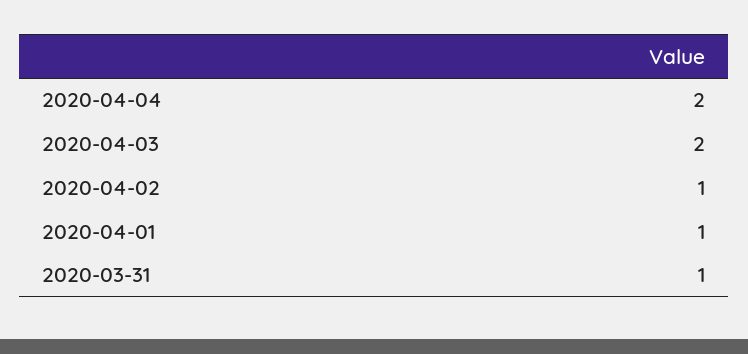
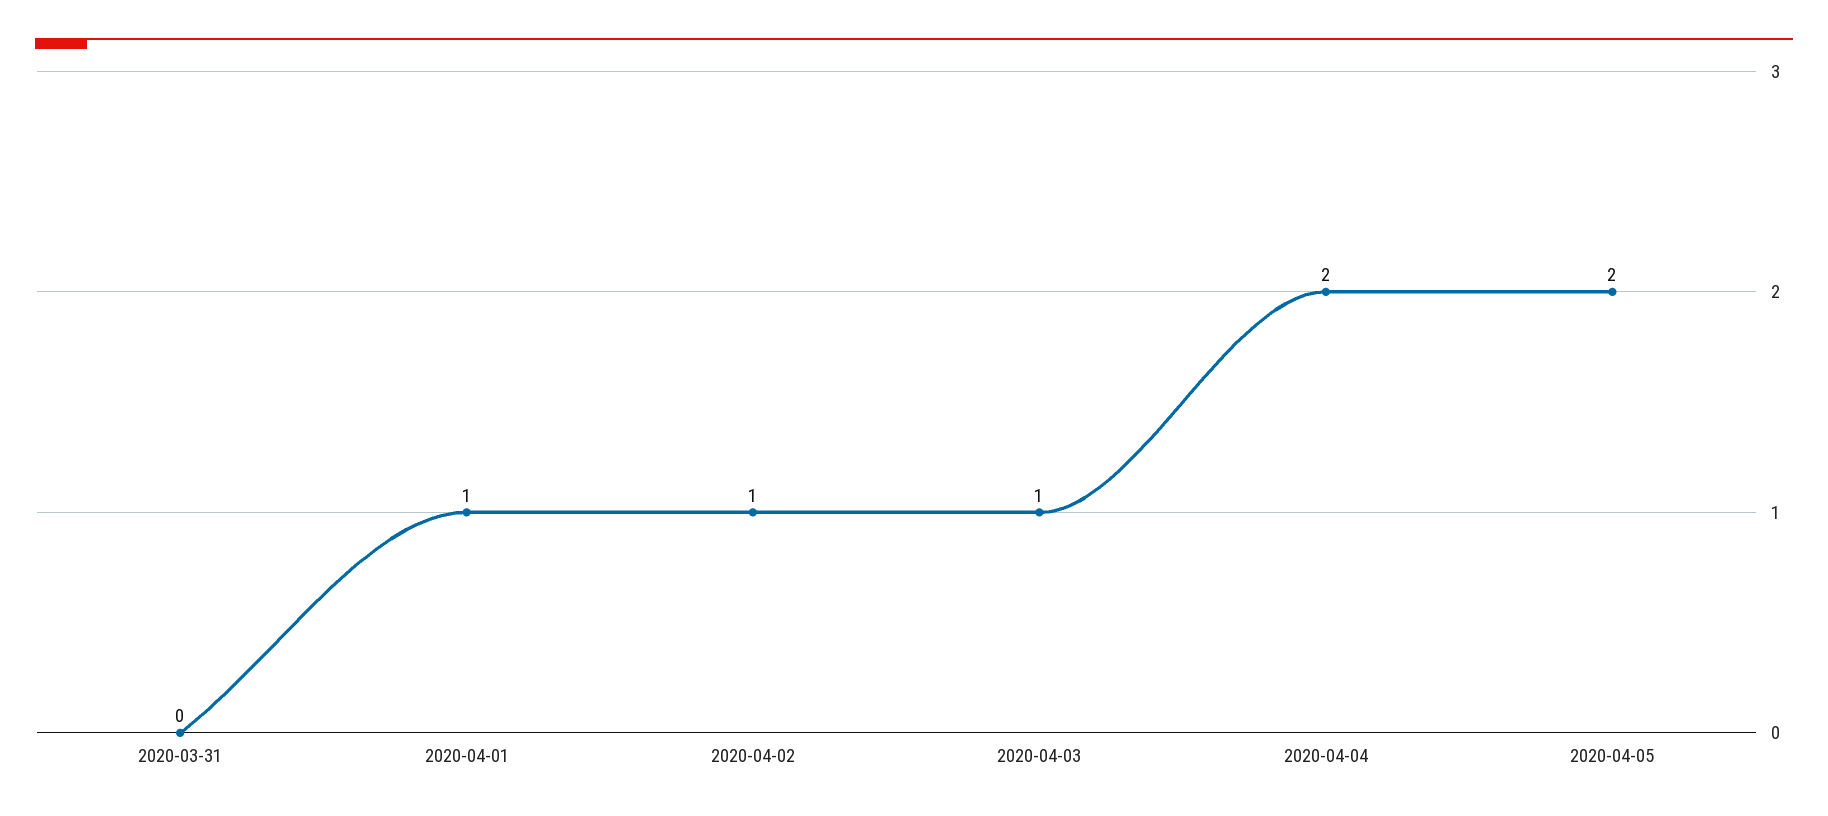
2020-04-03: 2 -> 1
2020-03-31: 1 -> 0
2020-04-05: none -> 2

